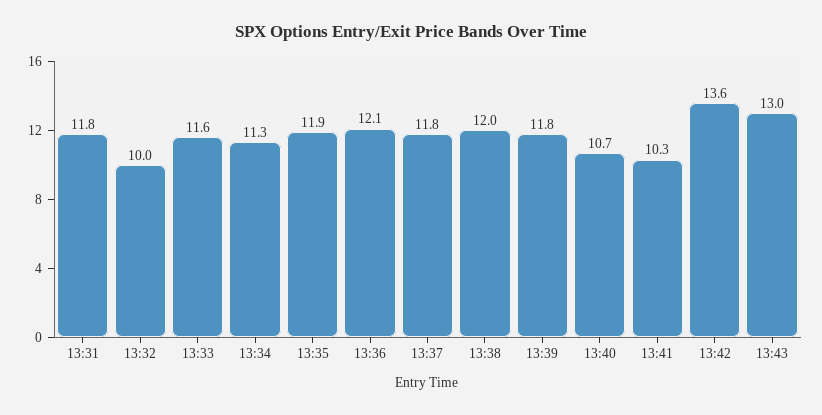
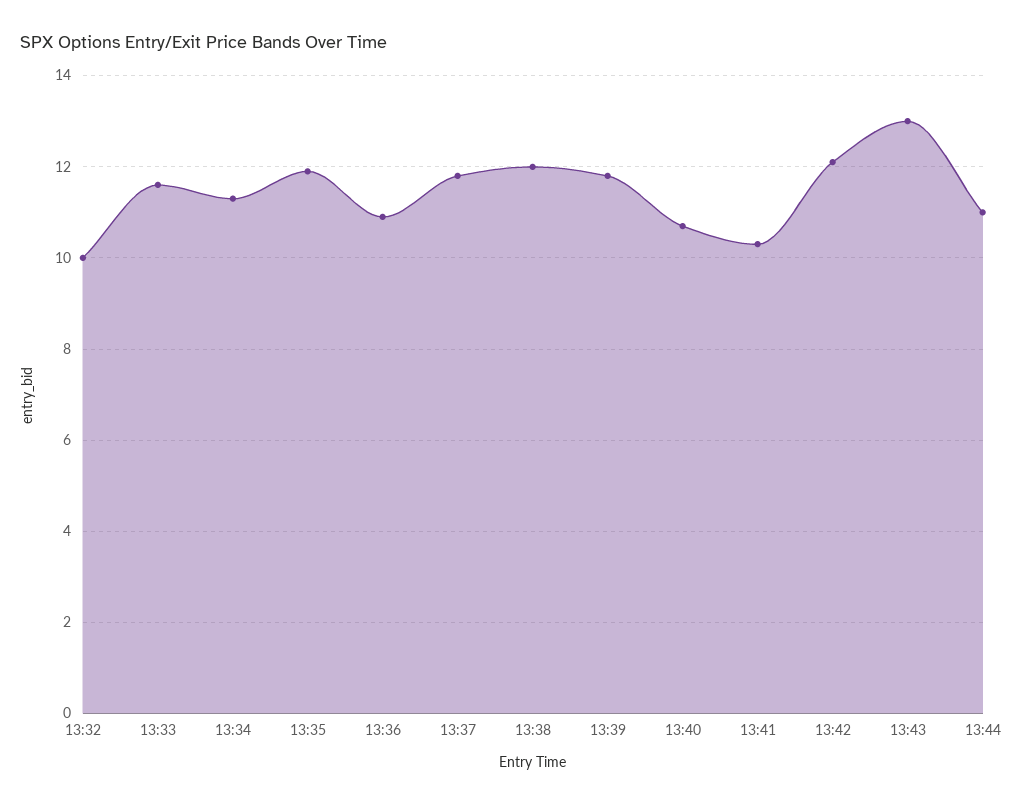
13:31: 11.8 -> none
13:36: 12.1 -> 11
13:42: 13.6 -> 12
13:44: none -> 11

